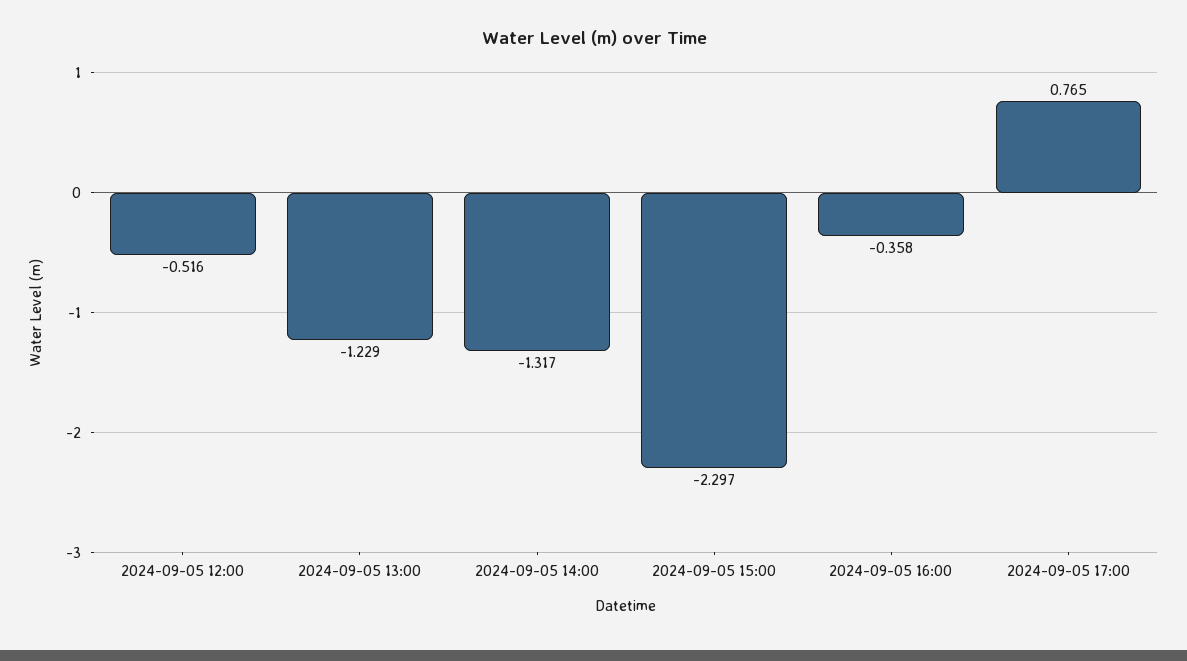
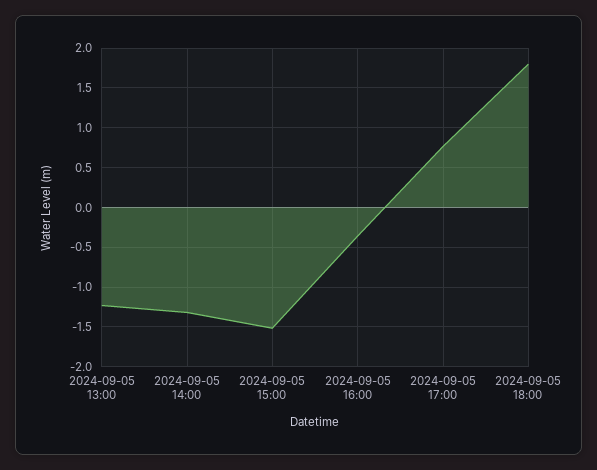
2024-09-05 12:00: -0.516 -> none
2024-09-05 15:00: -2.297 -> -1.5
2024-09-05 18:00: none -> 1.8

